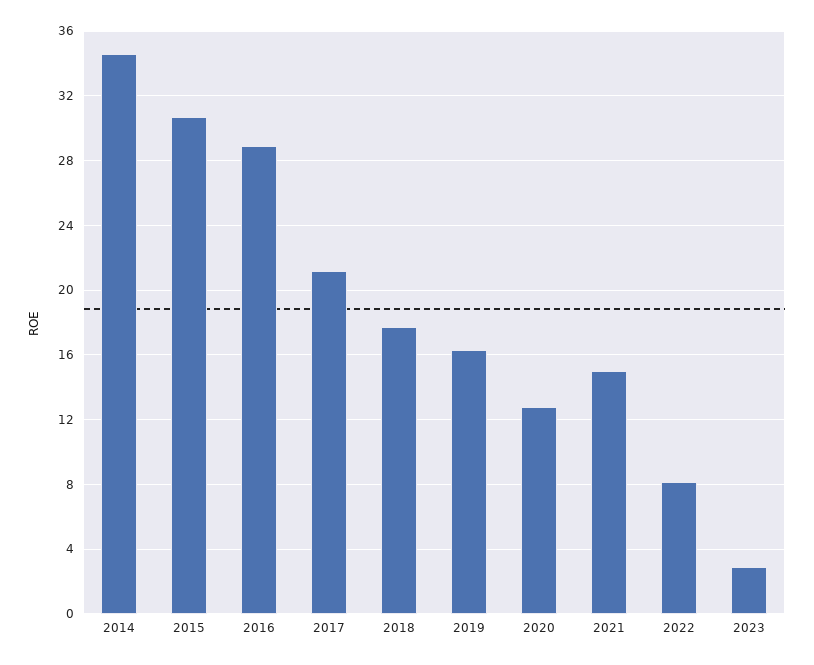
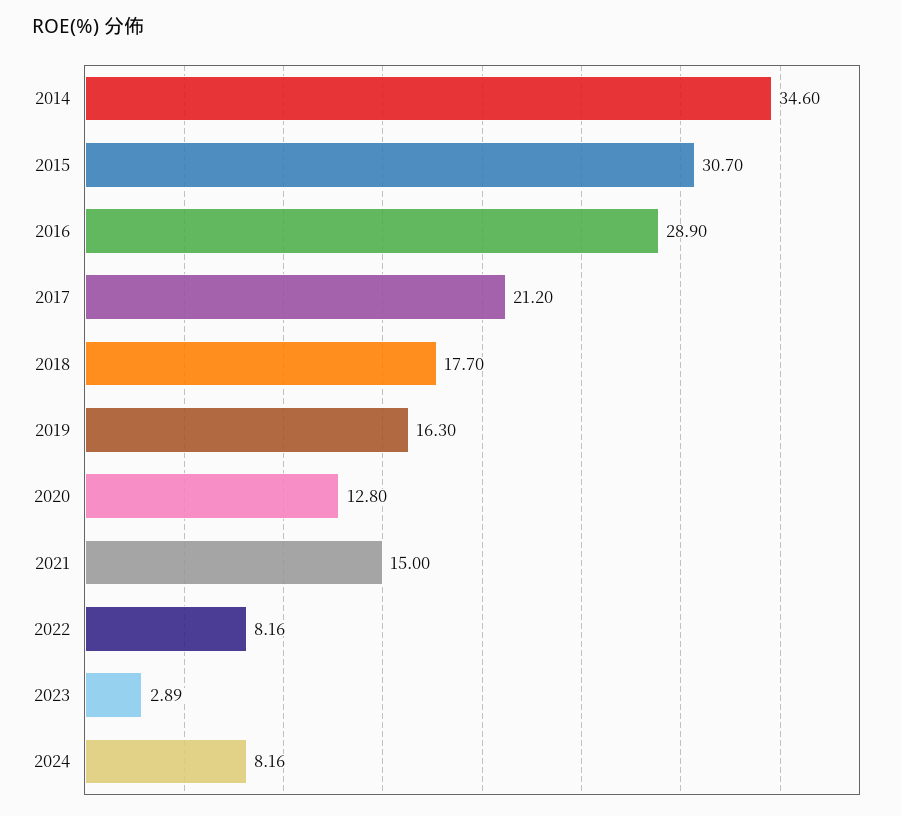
2024: none -> 8.16

